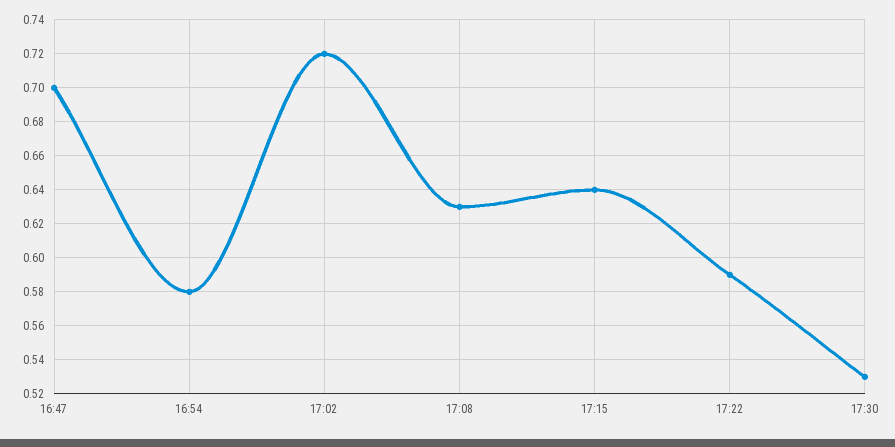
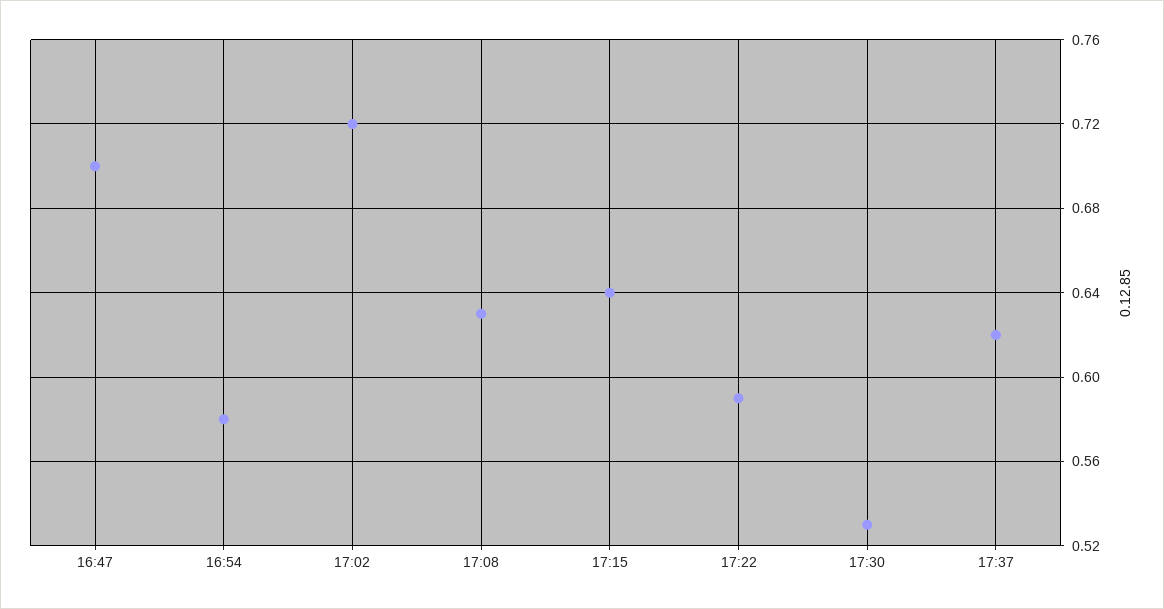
17:37: none -> 0.62

